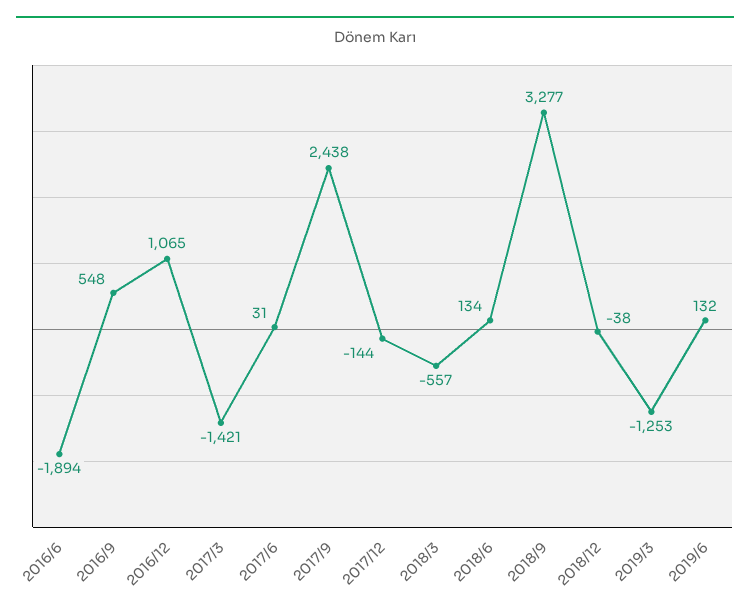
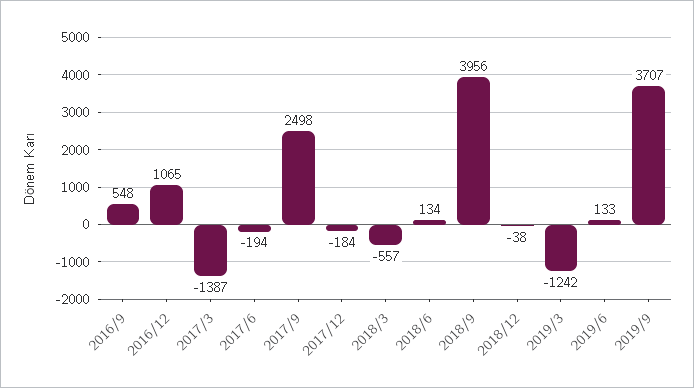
2016/6: -1894 -> none
2017/3: -1421 -> -1387
2017/6: 31 -> -194
2017/9: 2438 -> 2498
2017/12: -144 -> -184
2018/9: 3277 -> 3956
2019/3: -1253 -> -1242
2019/6: 132 -> 133
2019/9: none -> 3707

